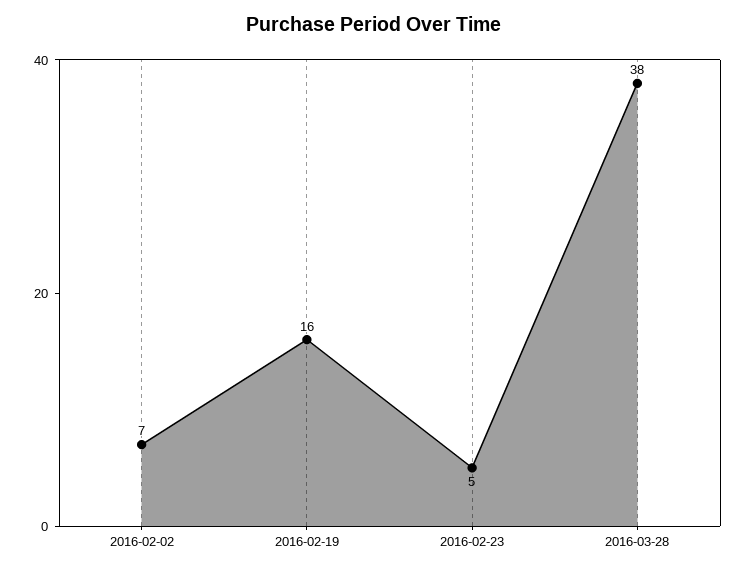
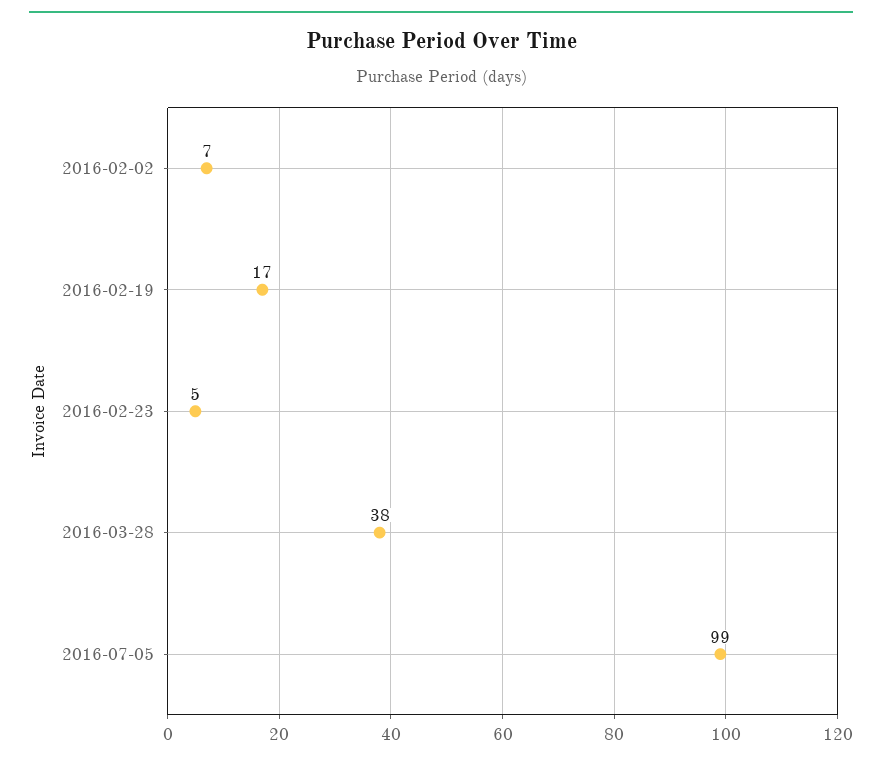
2016-02-19: 16 -> 17
2016-07-05: none -> 99

